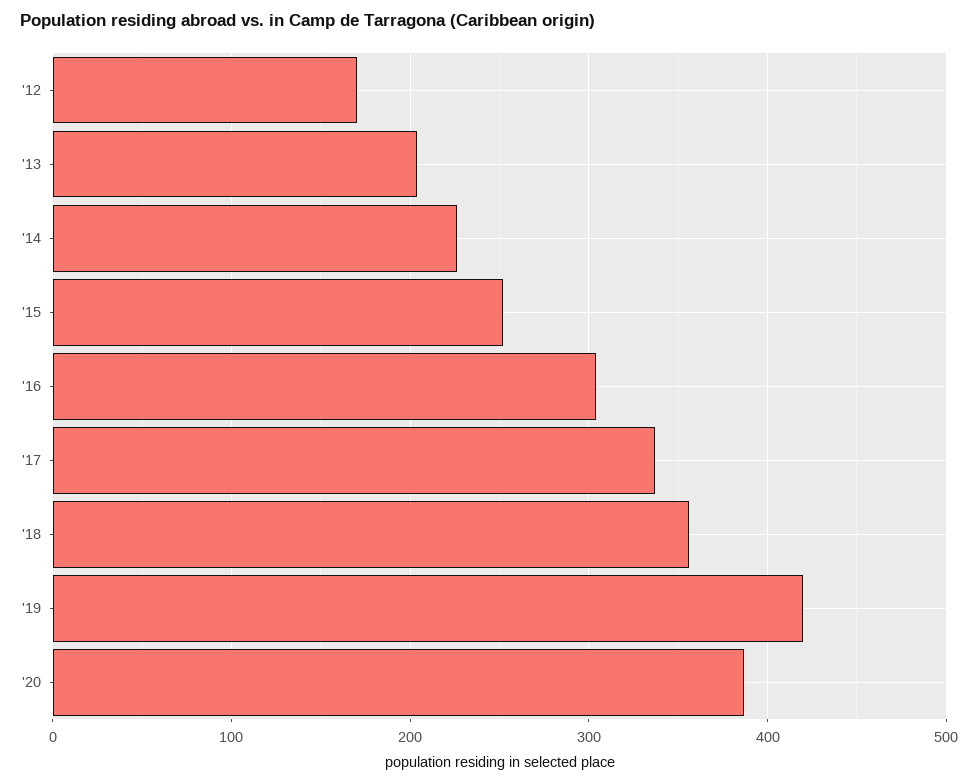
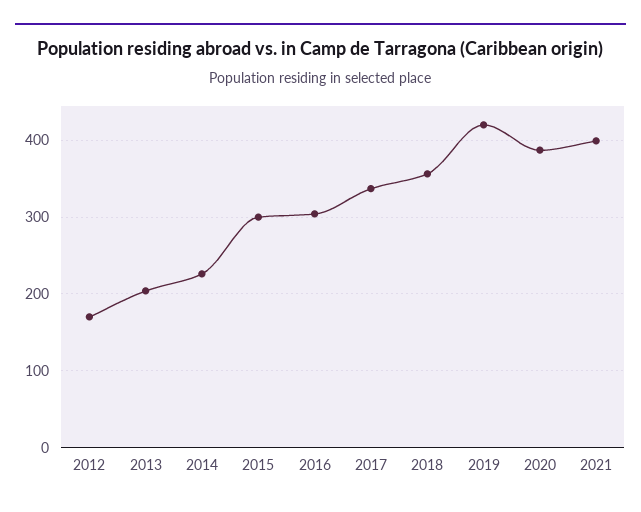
'15: 250 -> 300
2021: none -> 400

